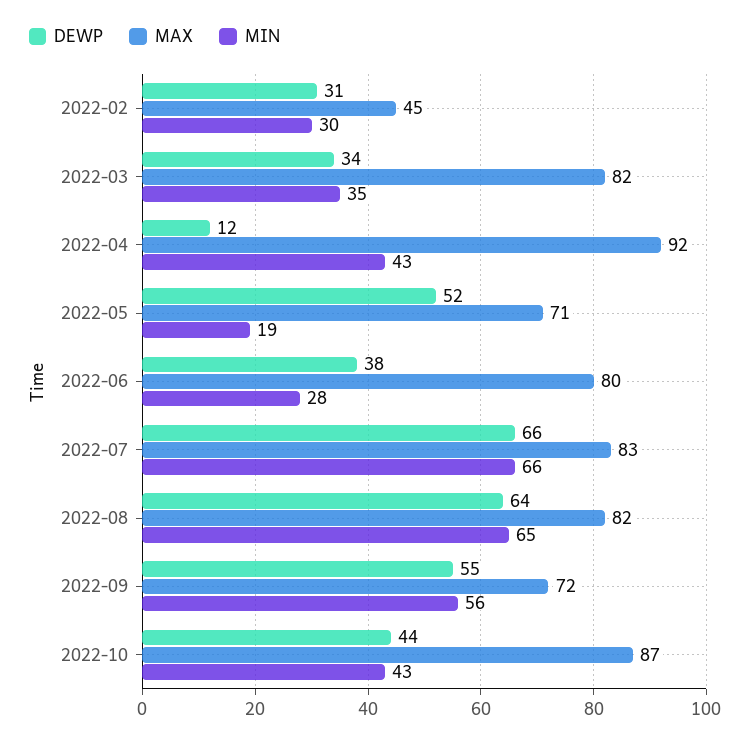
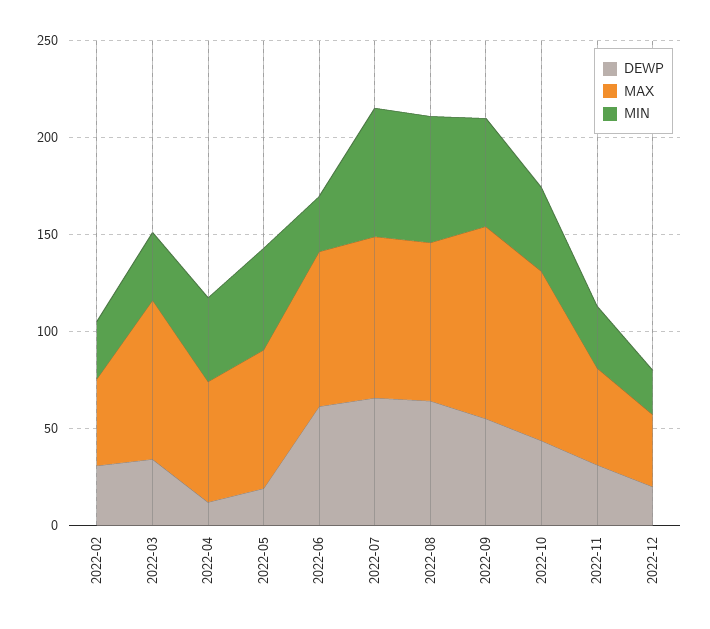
MAX, 2022-04: 92 -> 60
DEWP, 2022-05: 52 -> 20
MIN, 2022-05: 19 -> 50
DEWP, 2022-06: 38 -> 60
MAX, 2022-09: 72 -> 100
DEWP, 2022-11: none -> 30
MAX, 2022-11: none -> 50
MIN, 2022-11: none -> 30
DEWP, 2022-12: none -> 20
MAX, 2022-12: none -> 40
MIN, 2022-12: none -> 20

